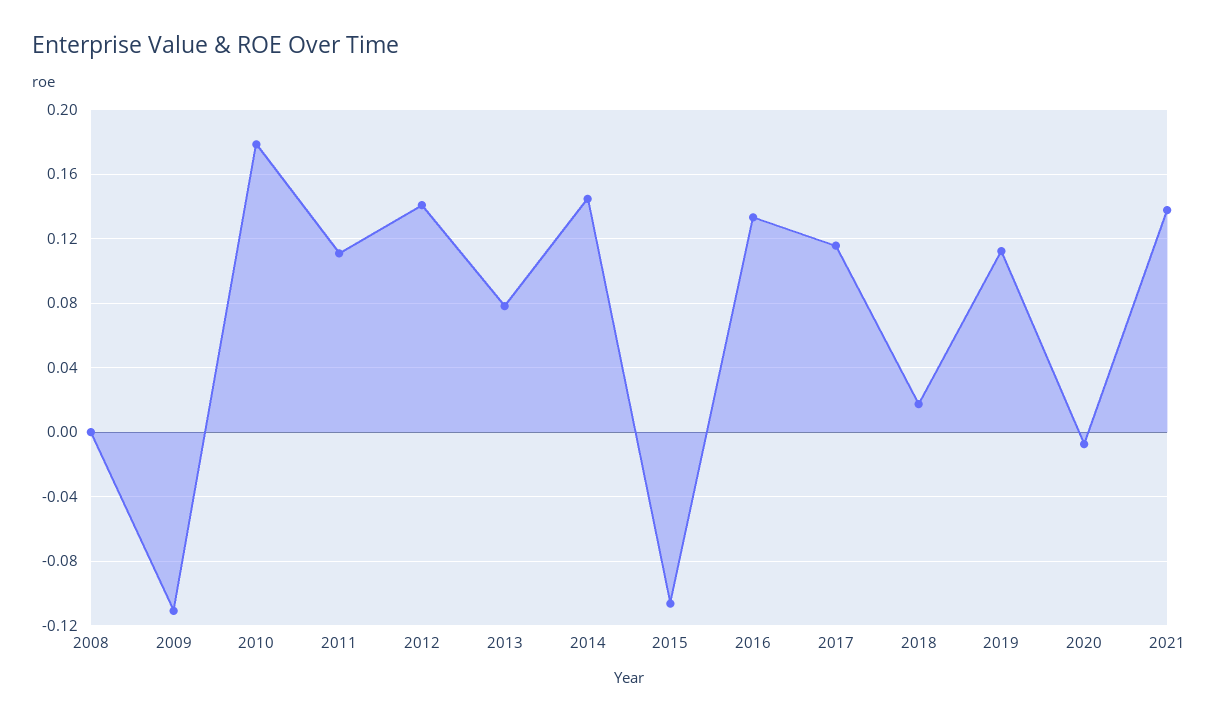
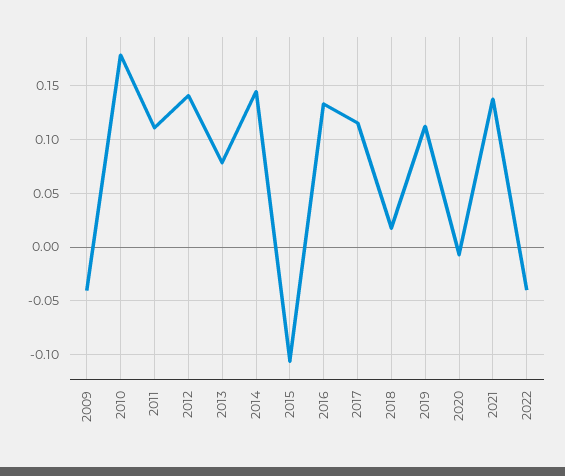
2008: 0 -> none
2009: -0.11 -> -0.04
2022: none -> -0.04

